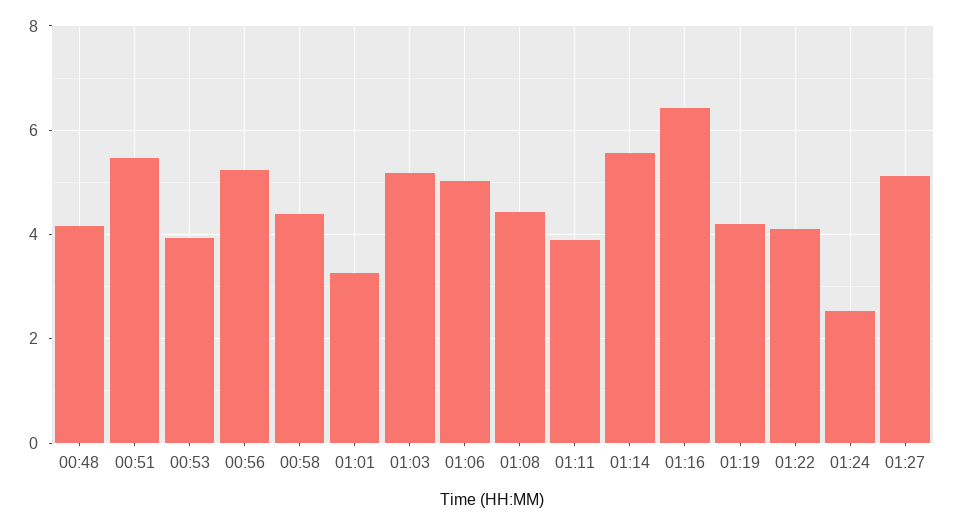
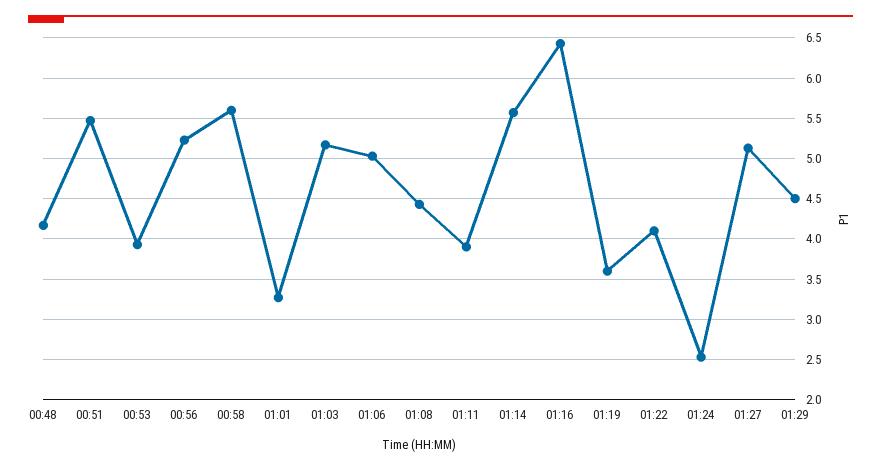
00:58: 4.4 -> 5.6
01:19: 4.2 -> 3.6
01:29: none -> 4.5

